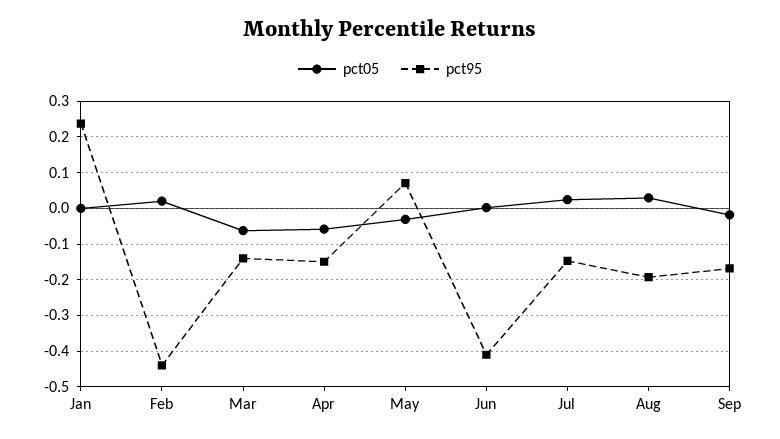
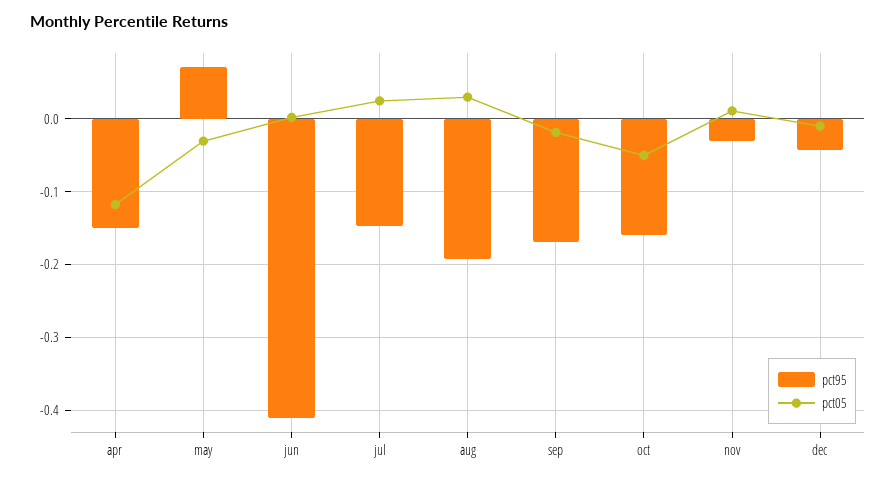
pct05, Jan: 0 -> none
pct95, Jan: 0.24 -> none
pct05, Feb: 0.02 -> none
pct95, Feb: -0.44 -> none
pct05, Mar: -0.06 -> none
pct95, Mar: -0.14 -> none
pct05, Apr: -0.06 -> -0.12
pct95, oct: none -> -0.16
pct05, oct: none -> -0.05
pct95, nov: none -> -0.03
pct05, nov: none -> 0.01
pct95, dec: none -> -0.04
pct05, dec: none -> -0.01

